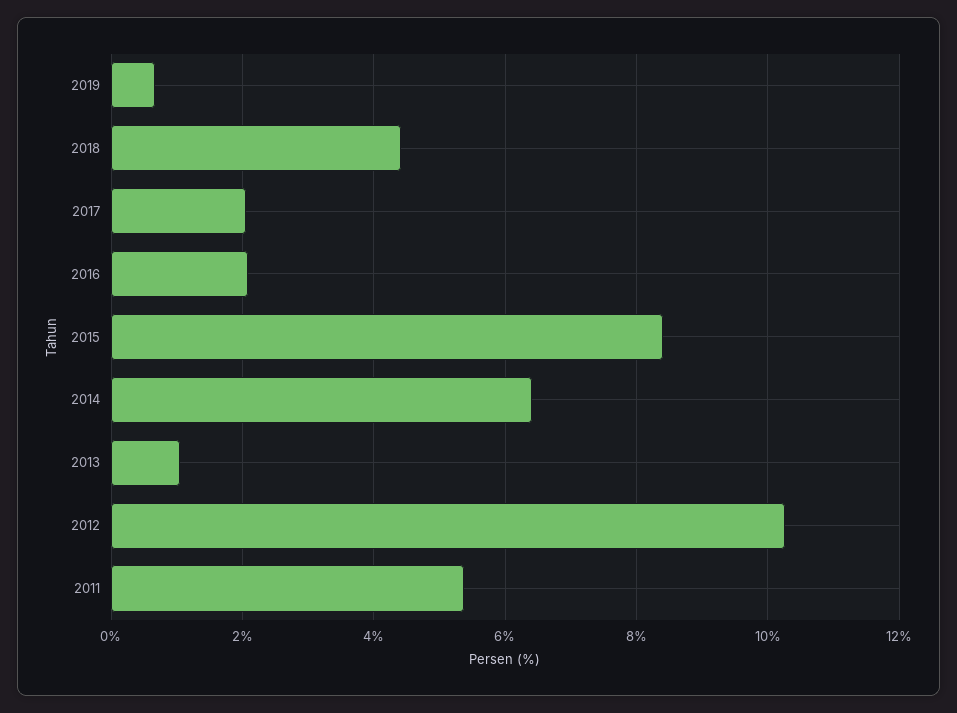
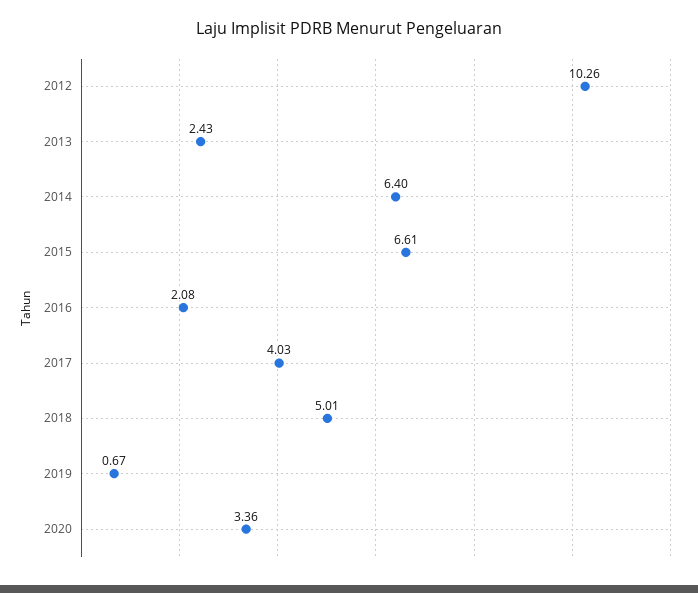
2018: 4.4 -> 5.01
2017: 2 -> 4.03
2015: 8.4 -> 6.61
2013: 1 -> 2.43
2011: 5.4 -> none
2020: none -> 3.36

